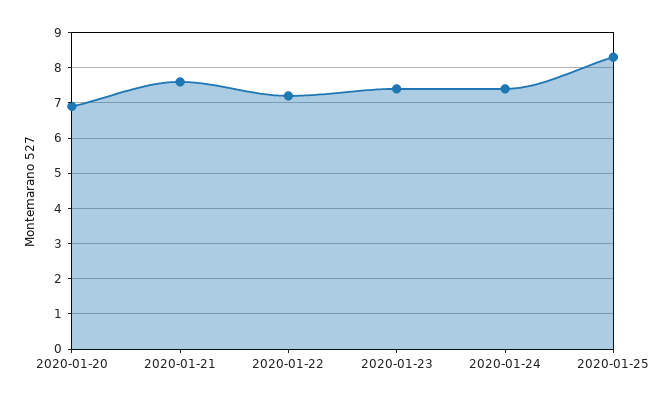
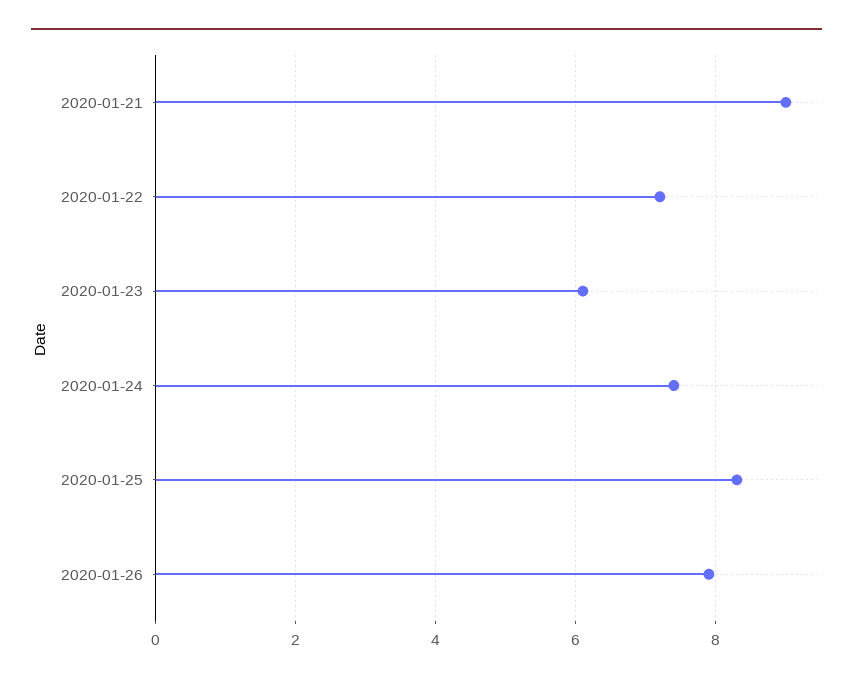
2020-01-20: 7 -> none
2020-01-21: 7.5 -> 9
2020-01-23: 7.5 -> 6
2020-01-26: none -> 8

